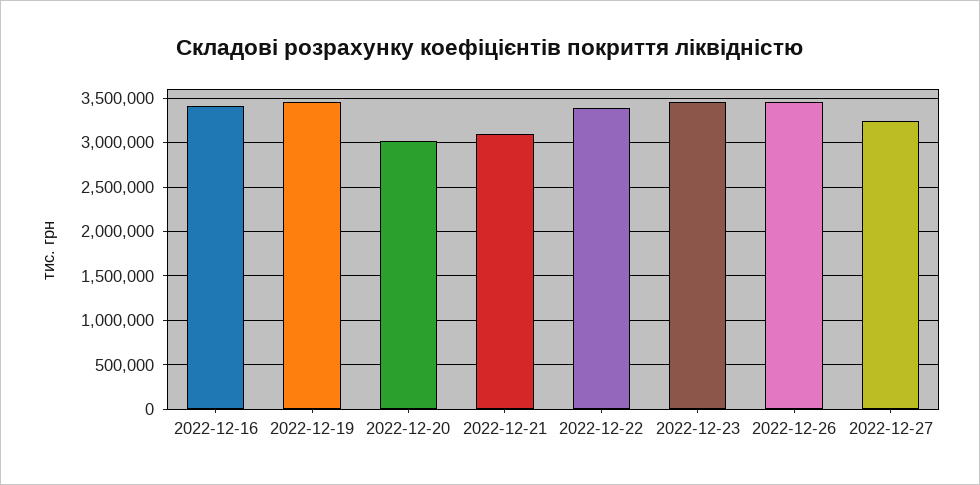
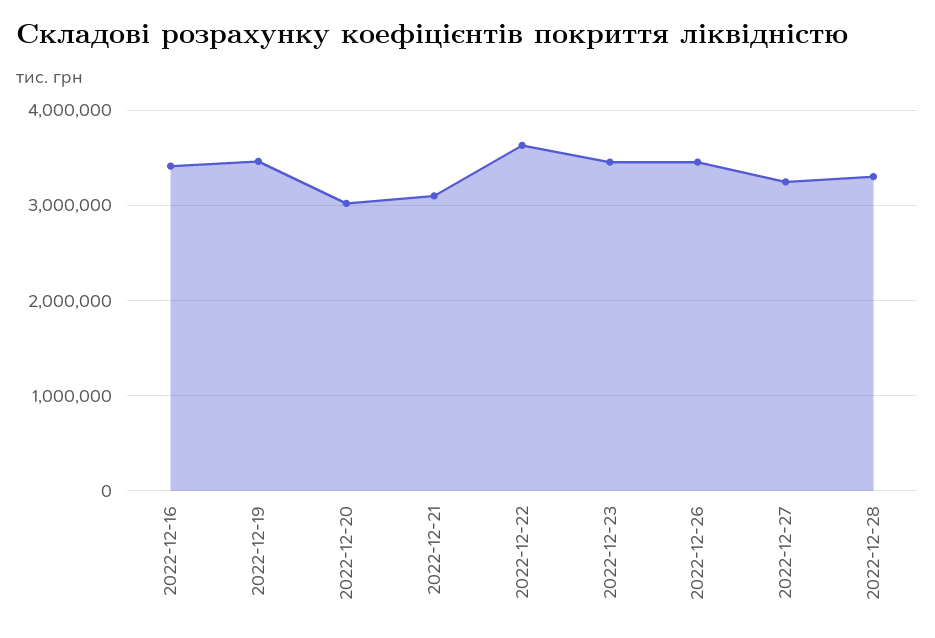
2022-12-22: 3400000 -> 3600000
2022-12-28: none -> 3300000

